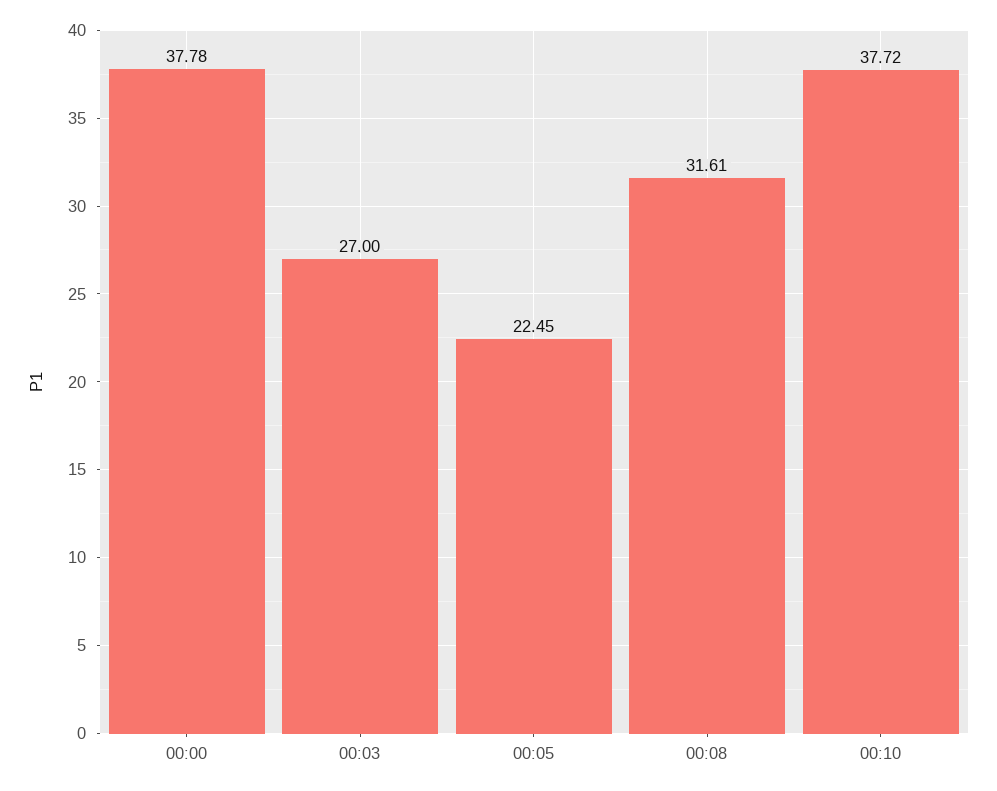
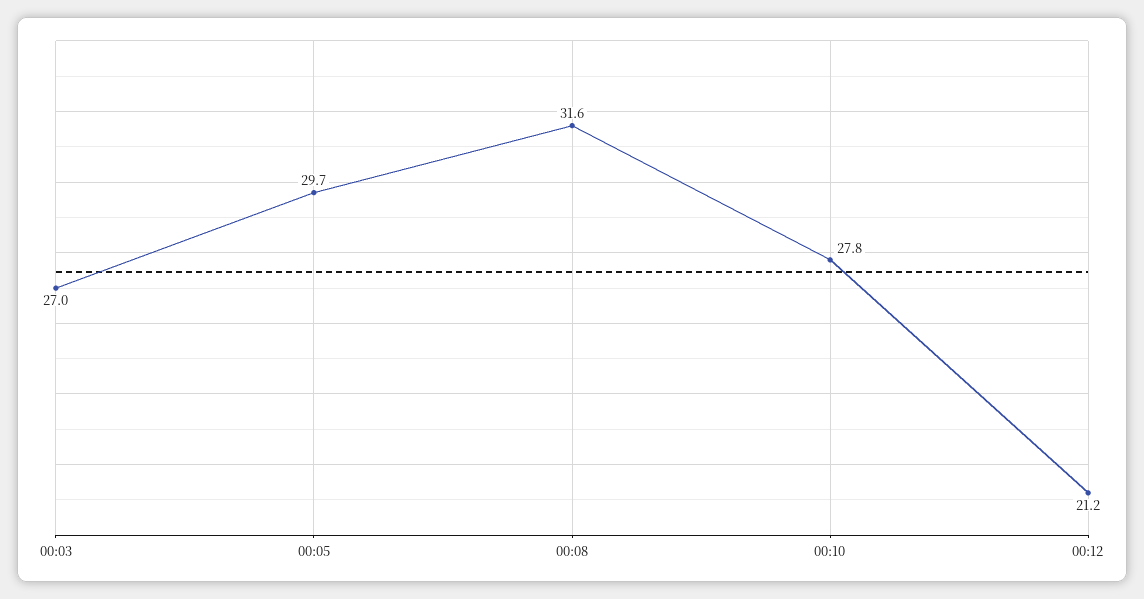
00:00: 37.78 -> none
00:05: 22.45 -> 29.7
00:10: 37.72 -> 27.8
00:12: none -> 21.2

